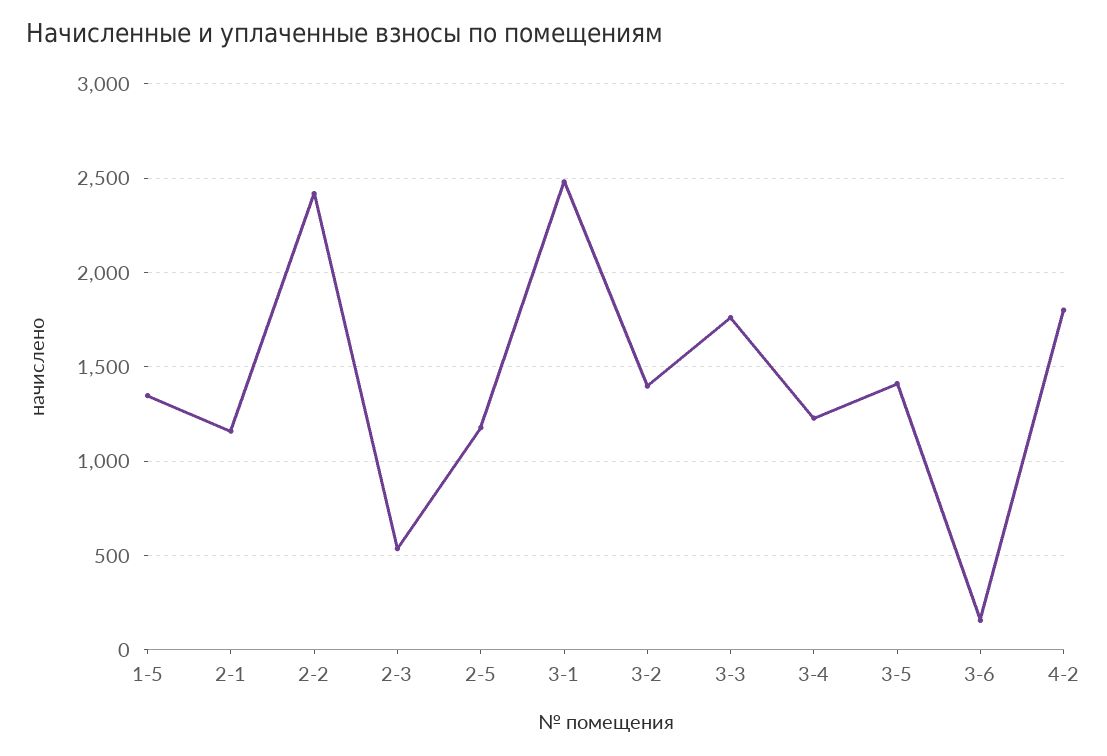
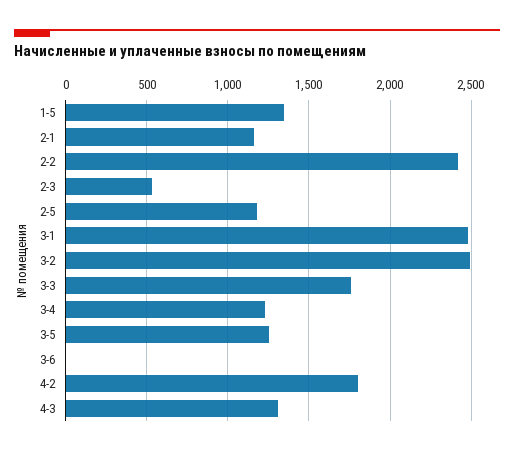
3-2: 1400 -> 2500
3-5: 1400 -> 1250
3-6: 150 -> 0
4-3: none -> 1300

